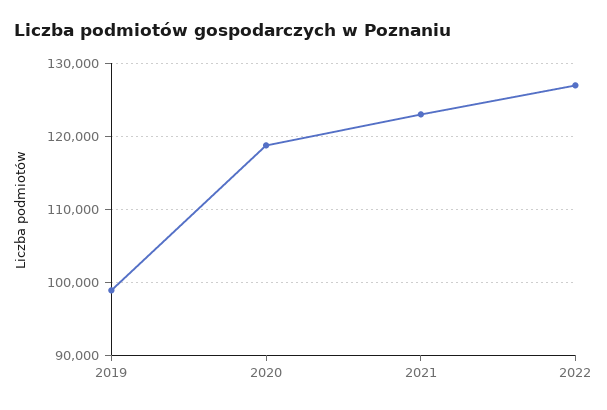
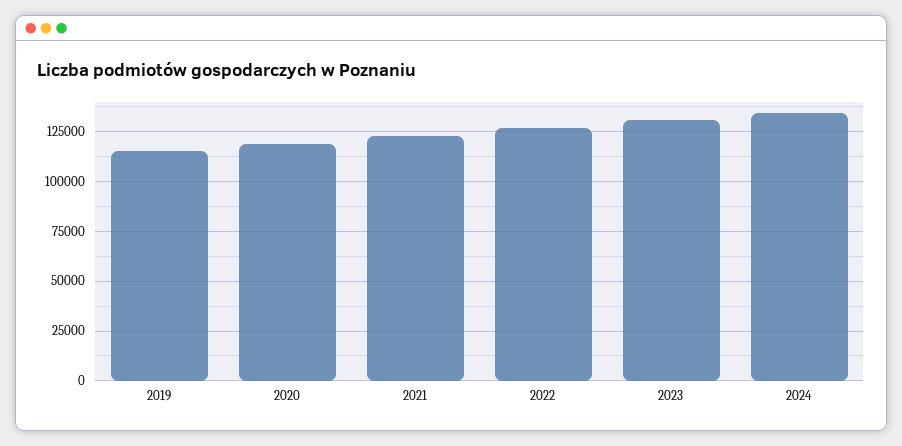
2019: 99000 -> 115000
2023: none -> 130000
2024: none -> 135000

